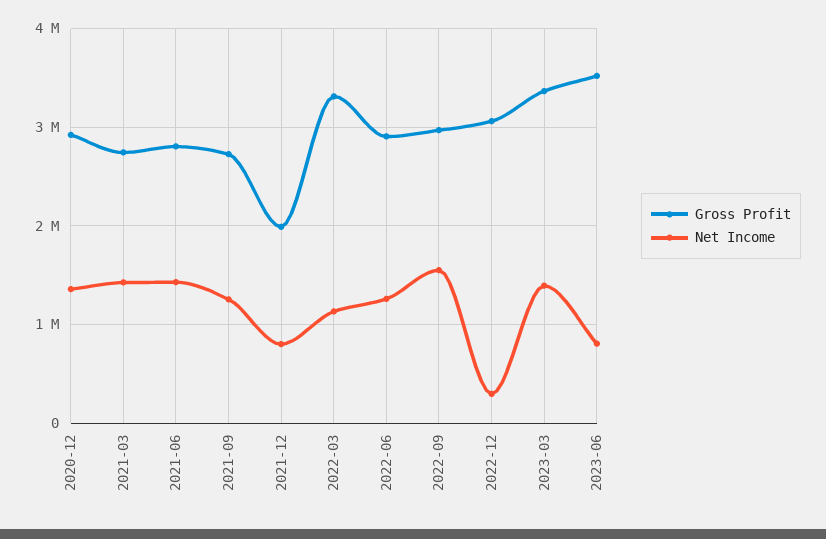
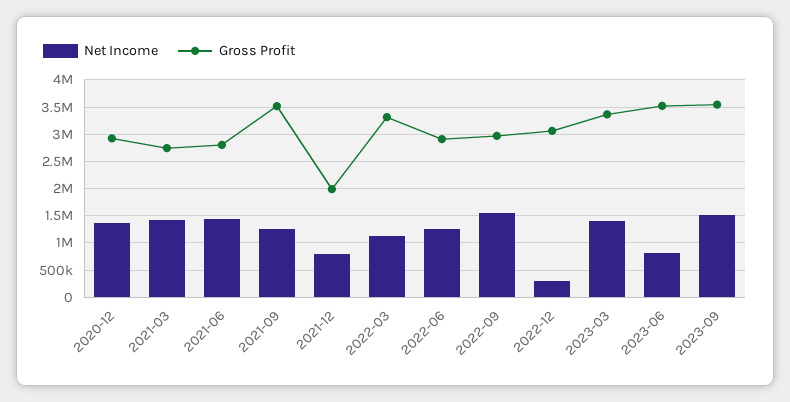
Gross Profit, 2021-09: 2700000 -> 3500000
Net Income, 2023-09: none -> 1500000
Gross Profit, 2023-09: none -> 3500000

